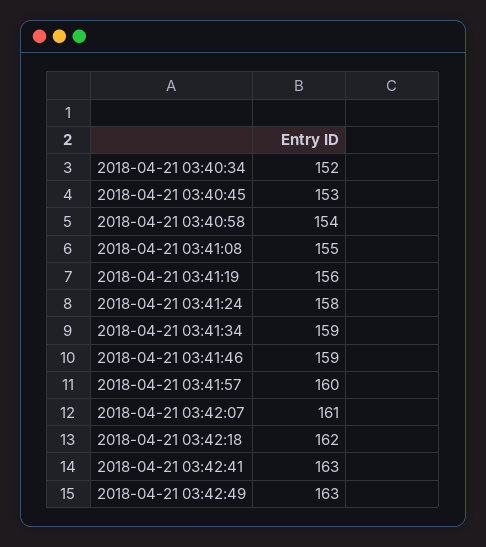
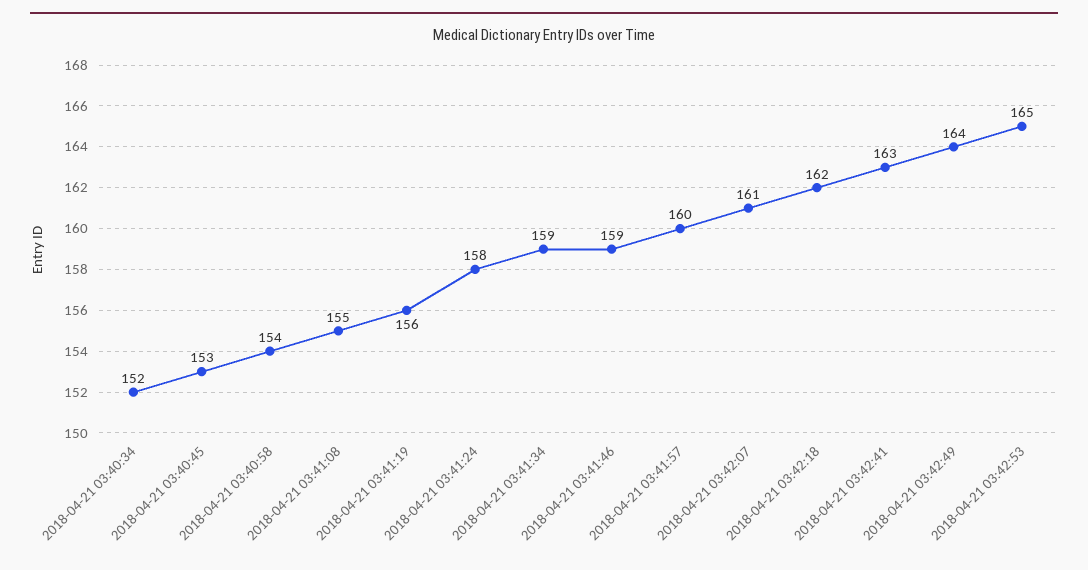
2018-04-21 03:42:49: 163 -> 164
2018-04-21 03:42:53: none -> 165

